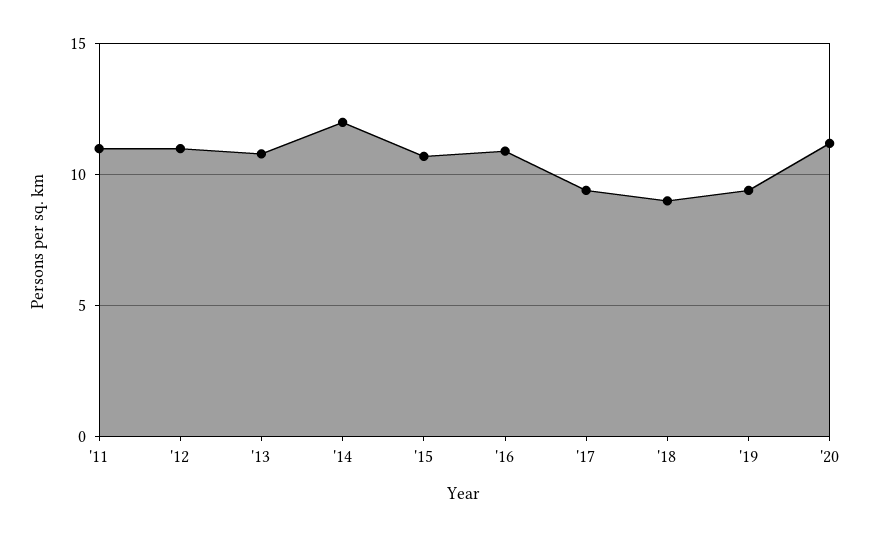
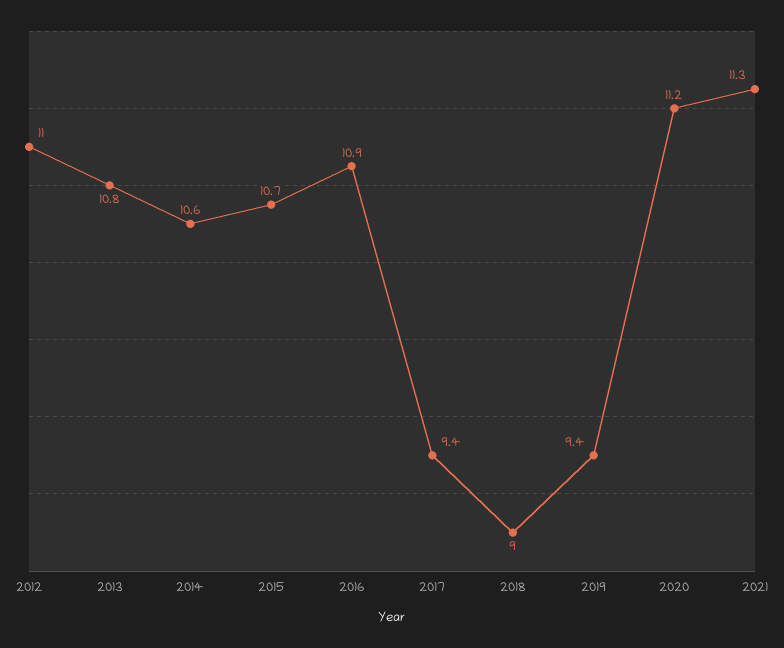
'11: 11 -> none
'14: 12 -> 10.6
2021: none -> 11.3

